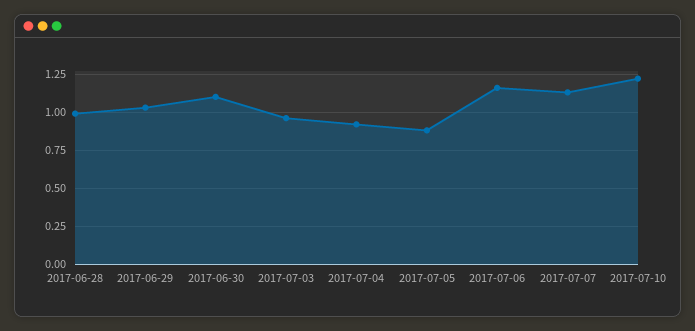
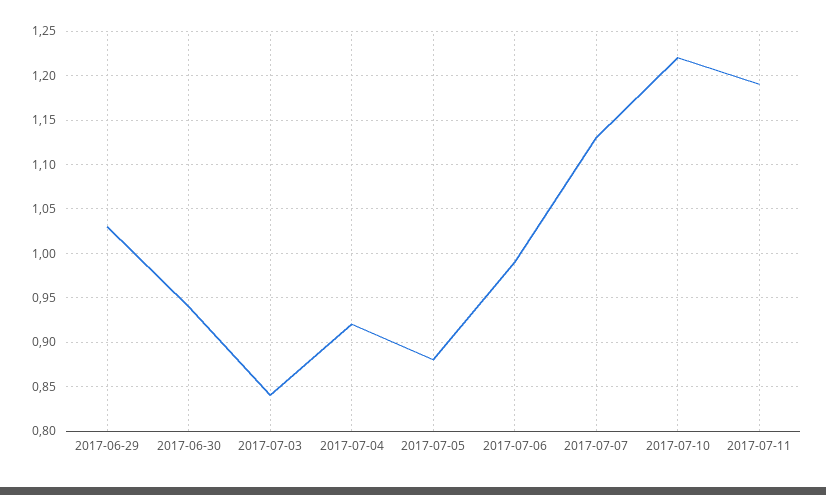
2017-06-28: 1 -> none
2017-06-30: 1.1 -> 0.94
2017-07-03: 0.95 -> 0.84
2017-07-06: 1.15 -> 0.99
2017-07-11: none -> 1.19

